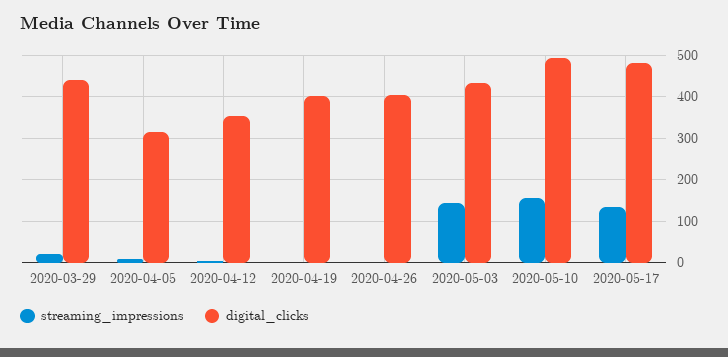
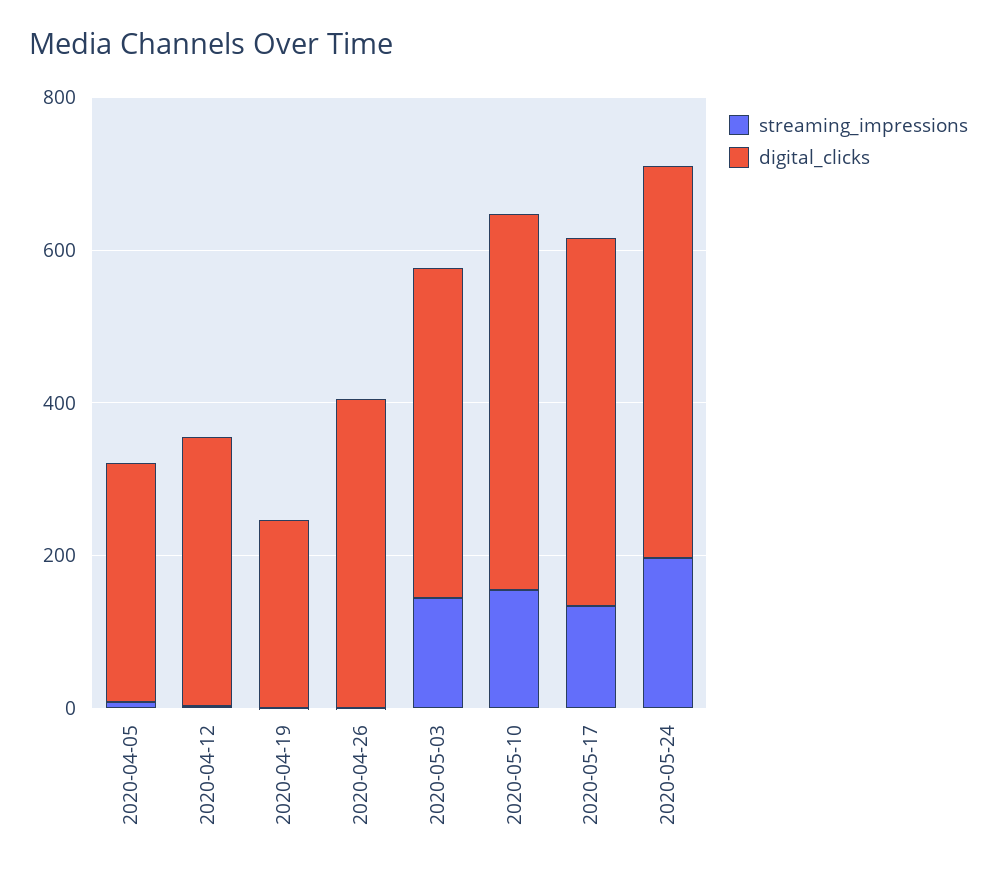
streaming_impressions, 2020-03-29: 20 -> none
digital_clicks, 2020-03-29: 440 -> none
digital_clicks, 2020-04-19: 400 -> 250
streaming_impressions, 2020-05-24: none -> 200
digital_clicks, 2020-05-24: none -> 500

